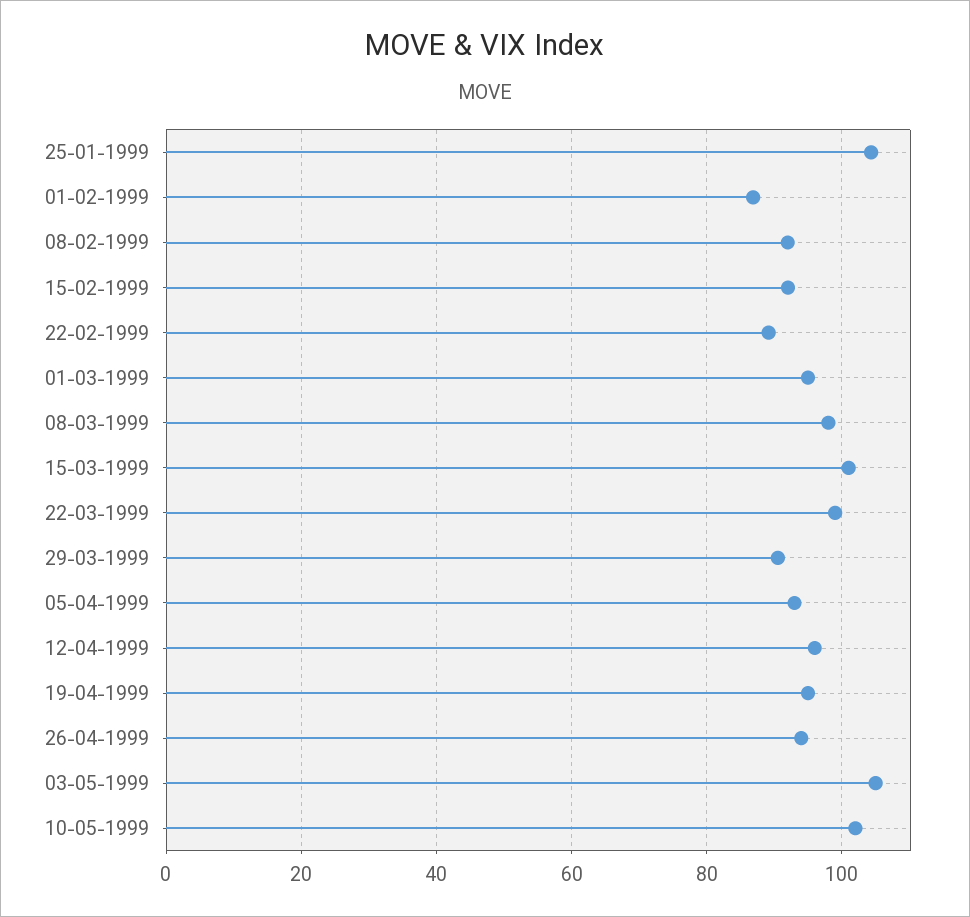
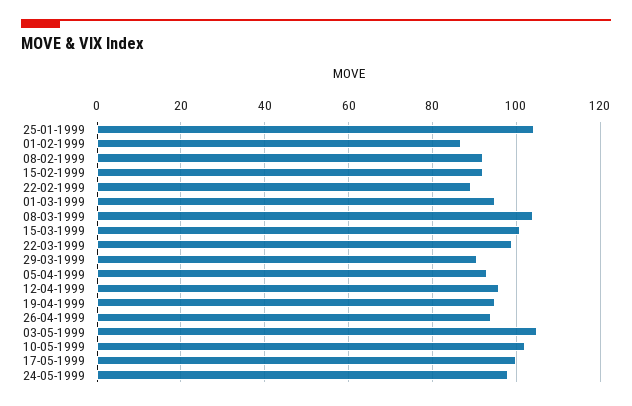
08-03-1999: 98 -> 104
17-05-1999: none -> 100
24-05-1999: none -> 98

